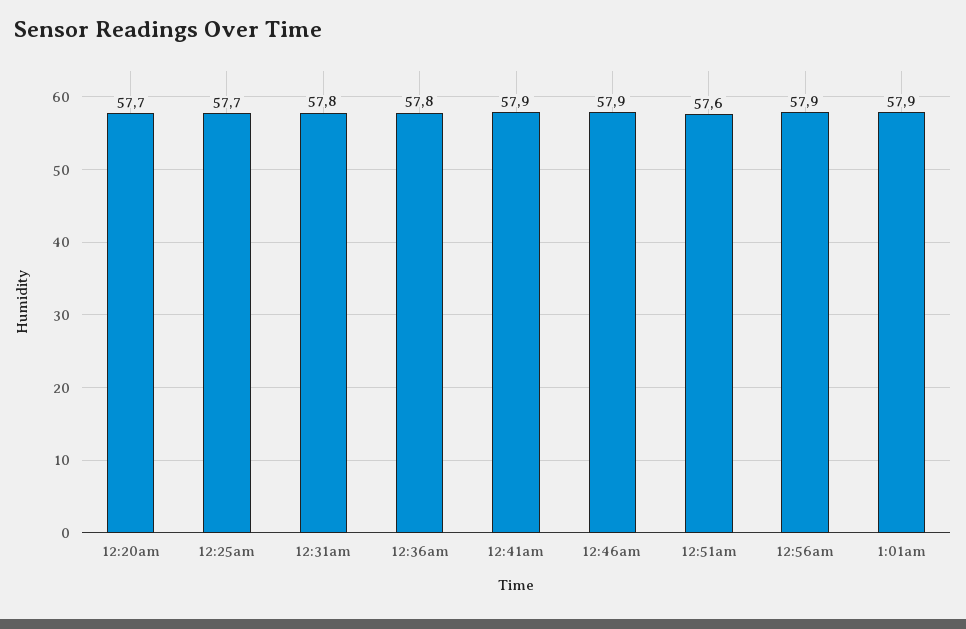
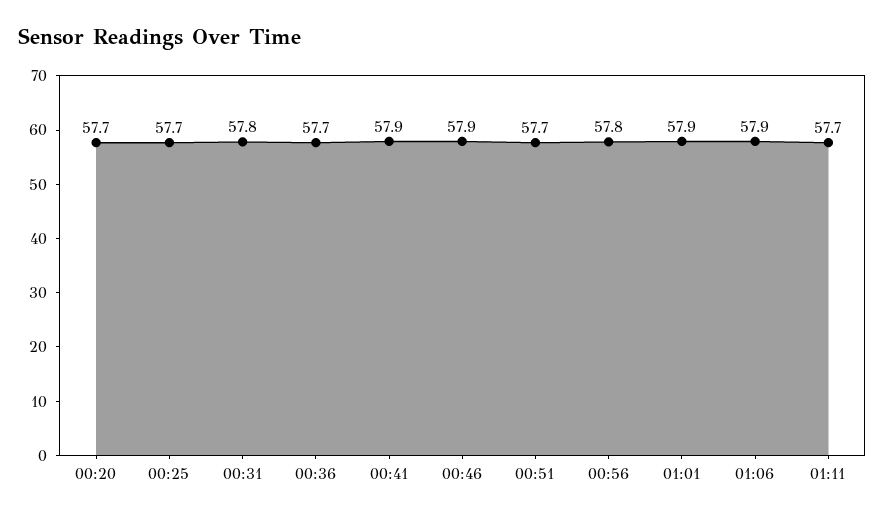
12:36am: 57.8 -> 57.7
12:51am: 57.6 -> 57.7
12:56am: 57.9 -> 57.8
01:06: none -> 57.9
01:11: none -> 57.7

